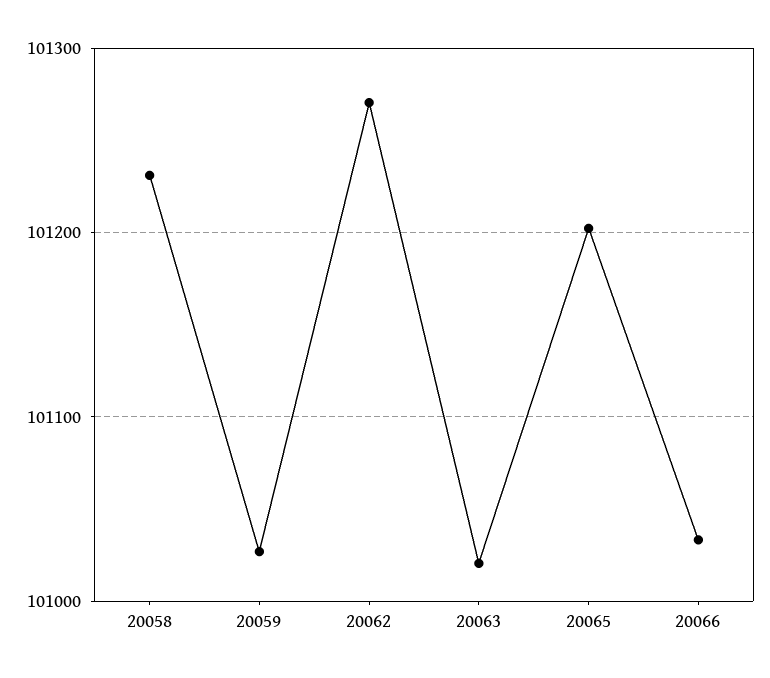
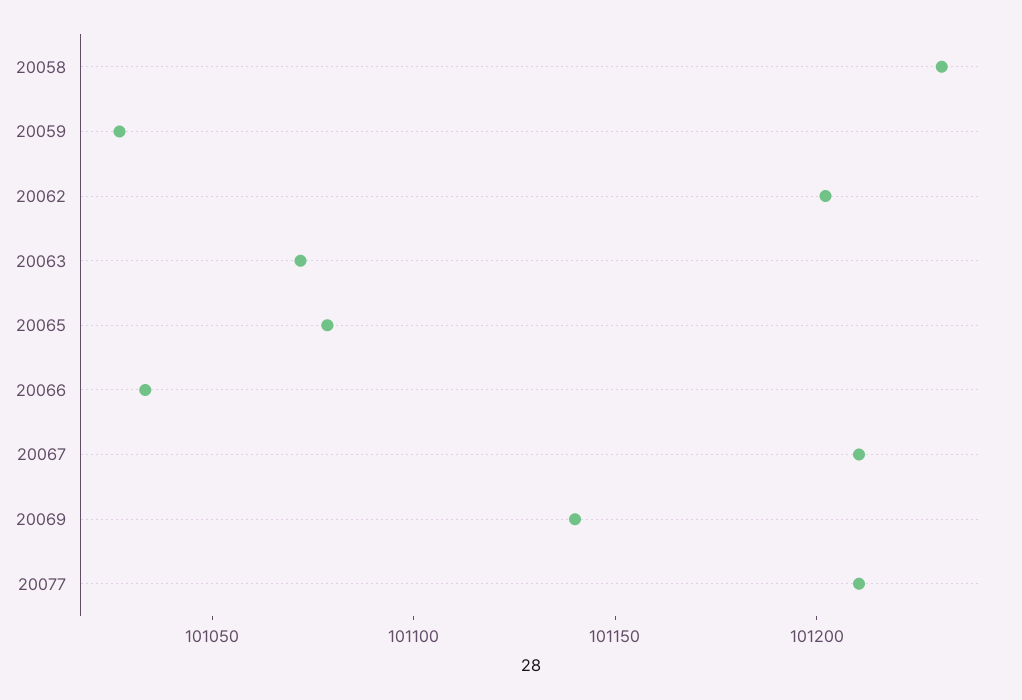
20062: 101270 -> 101200
20063: 101020 -> 101070
20065: 101200 -> 101080
20067: none -> 101210
20069: none -> 101140
20077: none -> 101210

